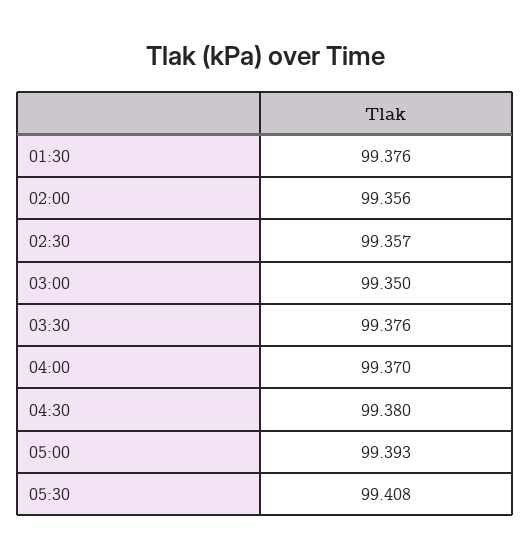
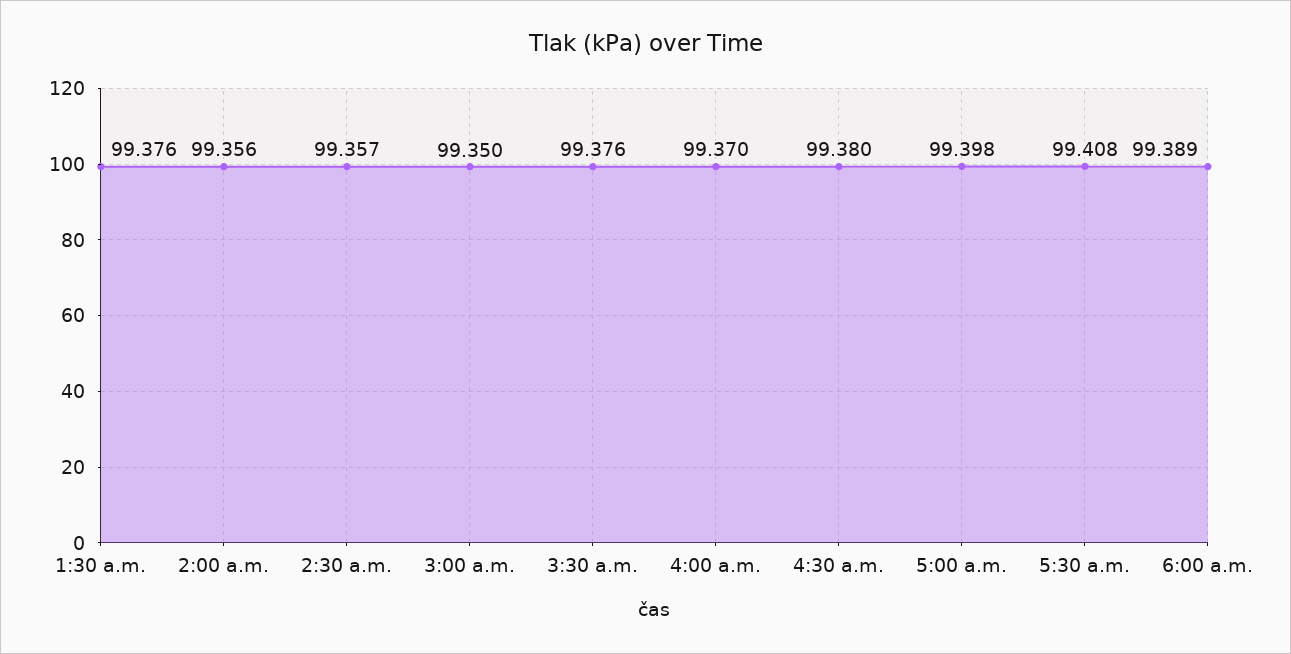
05:00: 99.393 -> 99.398
6:00 a.m.: none -> 99.389

